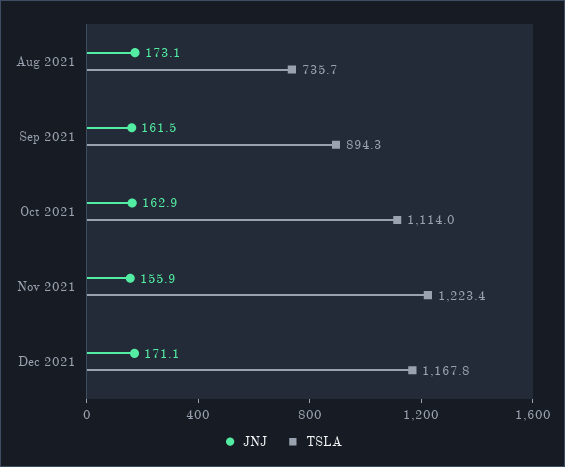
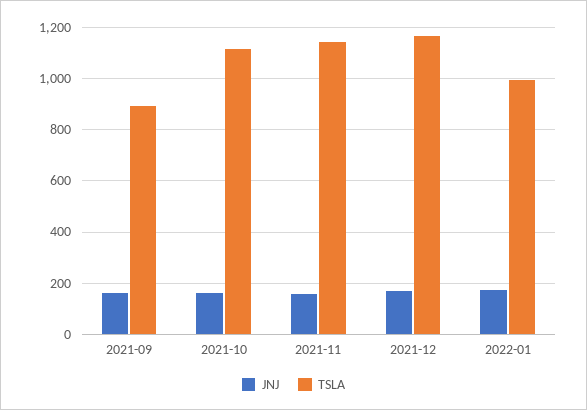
JNJ, Aug 2021: 173.1 -> none
TSLA, Aug 2021: 735.7 -> none
TSLA, Nov 2021: 1223.4 -> 1150
JNJ, 2022-01: none -> 175
TSLA, 2022-01: none -> 1000

